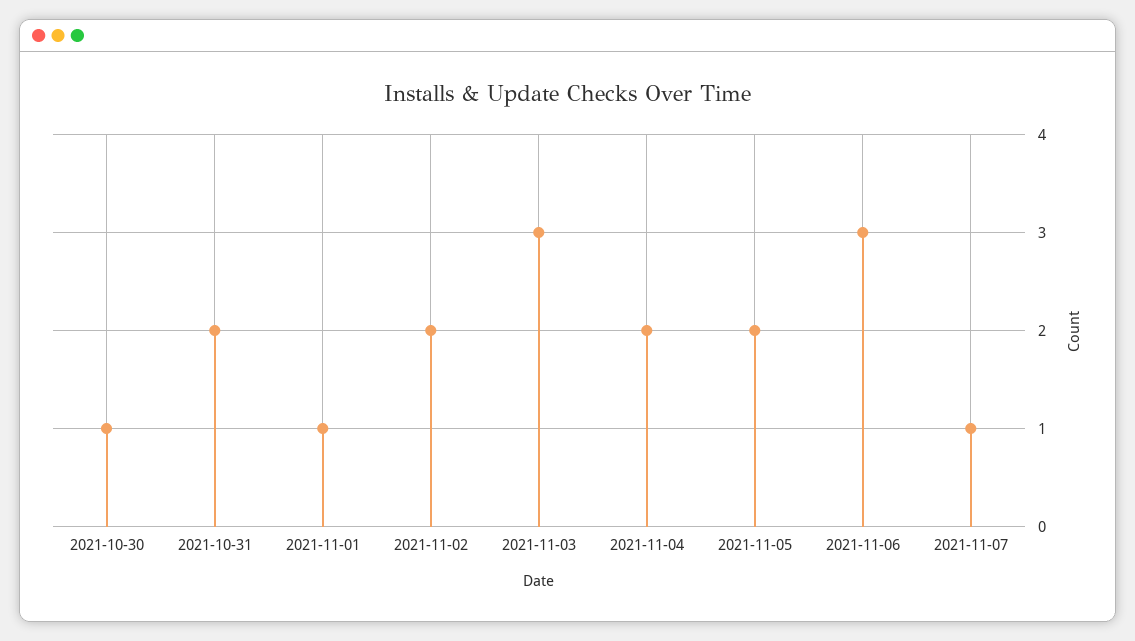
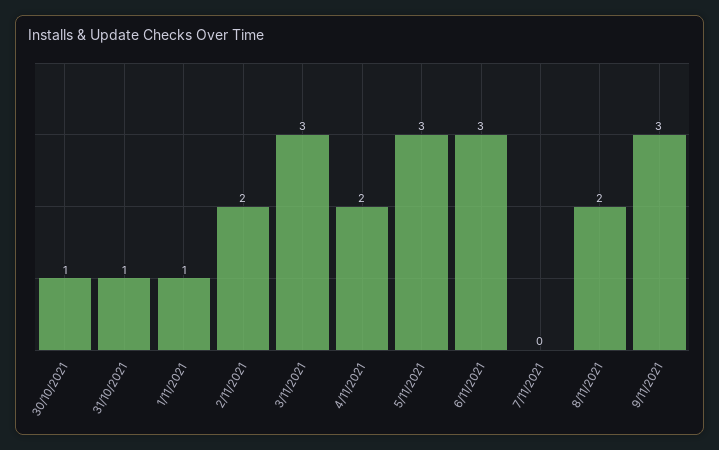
2021-10-31: 2 -> 1
2021-11-05: 2 -> 3
2021-11-07: 1 -> 0
8/11/2021: none -> 2
9/11/2021: none -> 3

